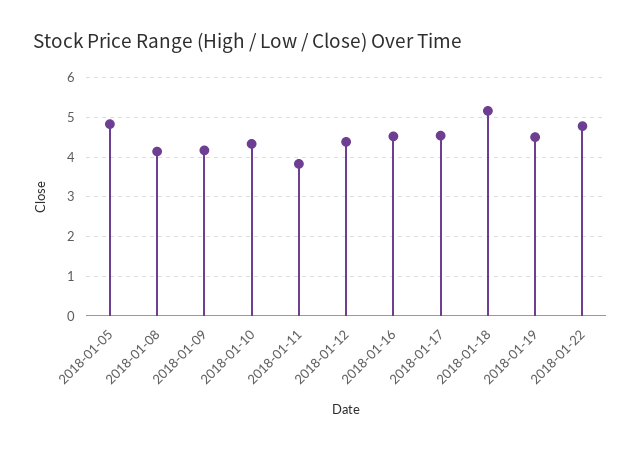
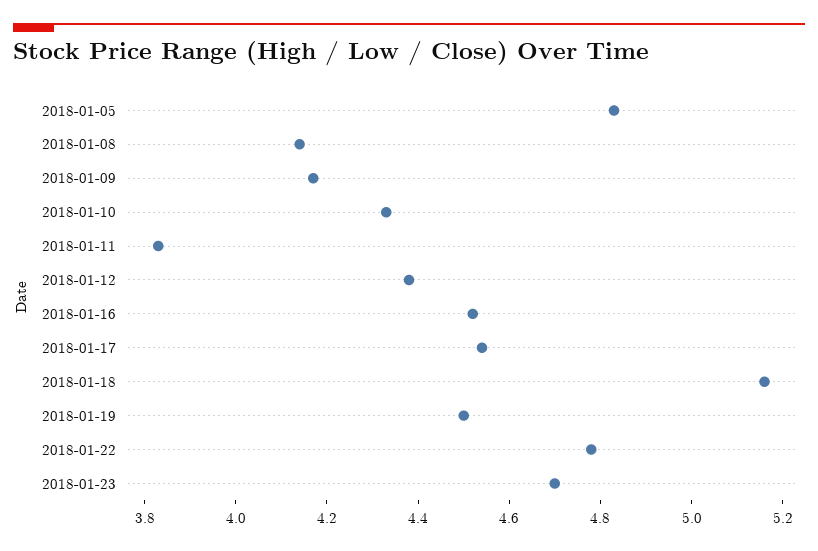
2018-01-23: none -> 4.7

